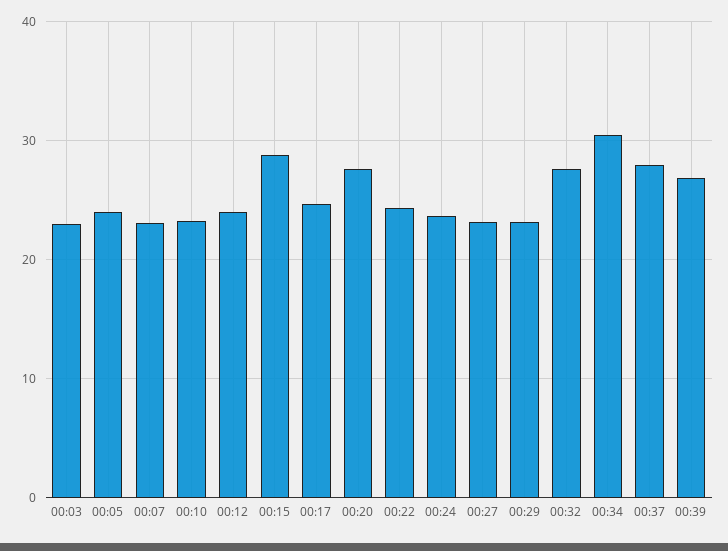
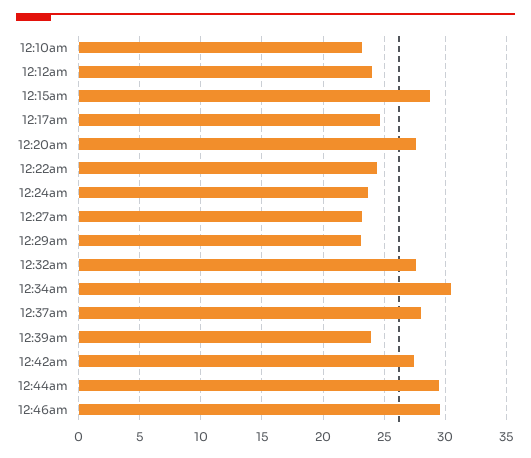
00:03: 23 -> none
00:05: 24 -> none
00:07: 23 -> none
00:39: 27 -> 24
12:42am: none -> 27.5
12:44am: none -> 29.5
12:46am: none -> 29.5

